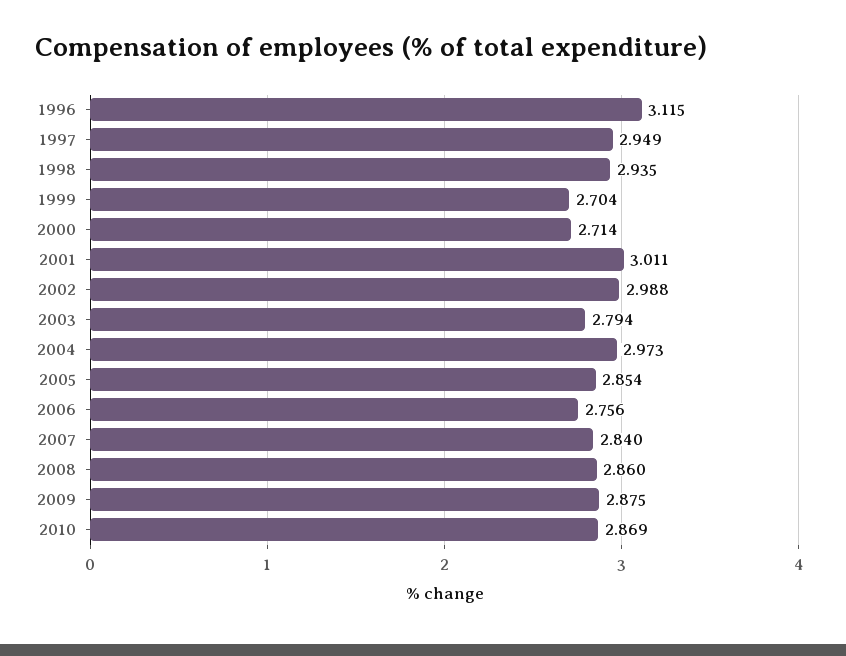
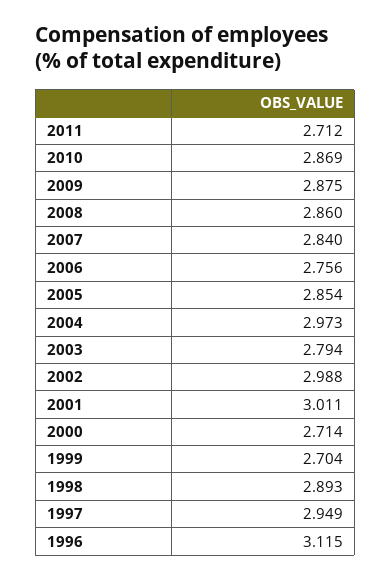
1998: 2.935 -> 2.893
2011: none -> 2.712

